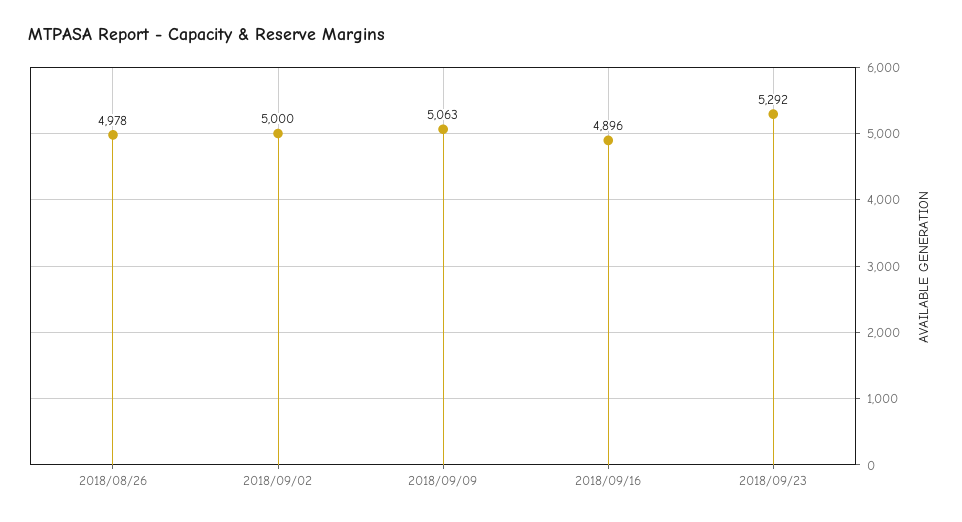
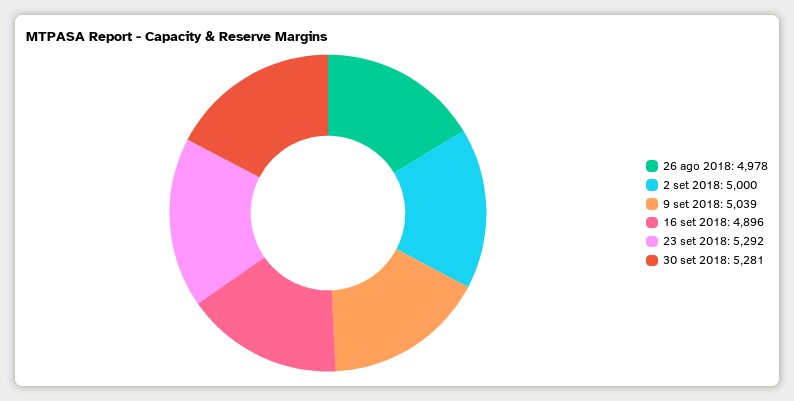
2018/09/09: 5063 -> 5039
30 set 2018: none -> 5281

